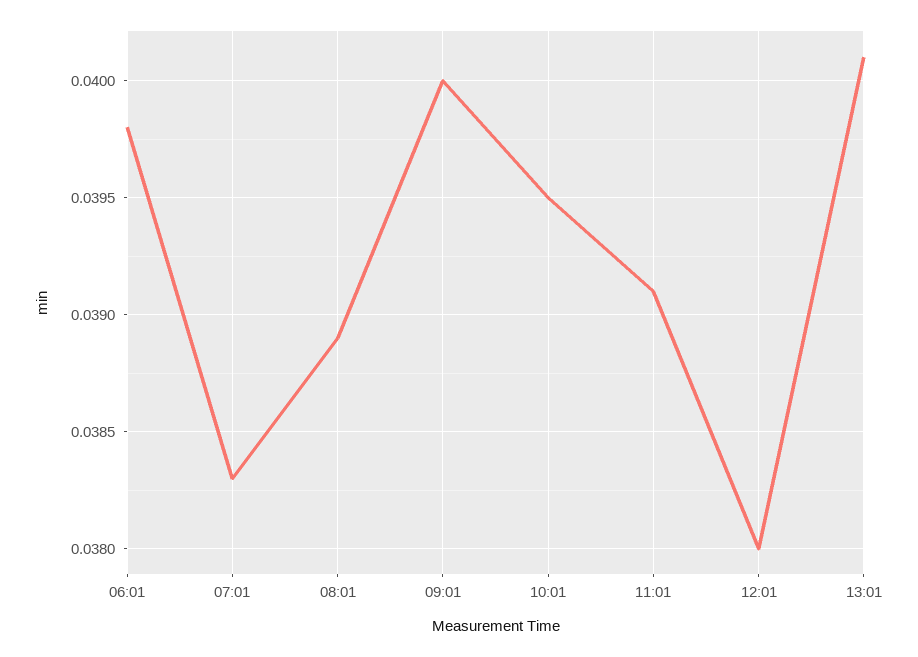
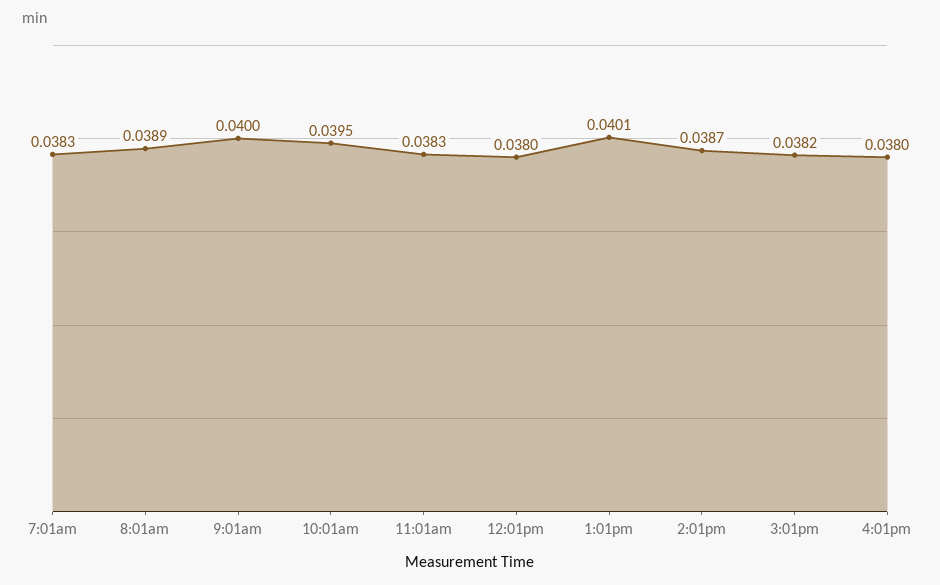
06:01: 0.0398 -> none
11:01: 0.0391 -> 0.0383
2:01pm: none -> 0.0387
3:01pm: none -> 0.0382
4:01pm: none -> 0.038

